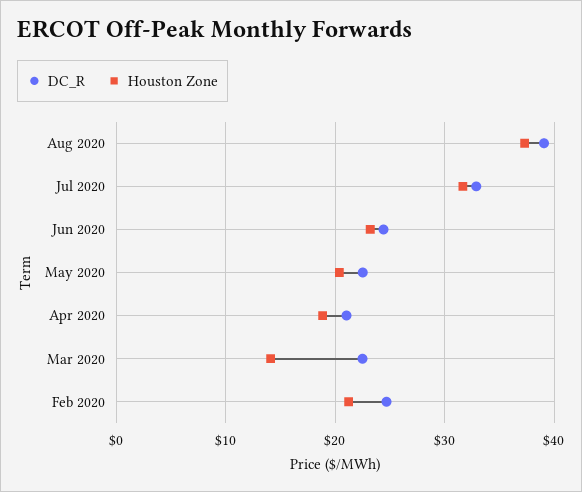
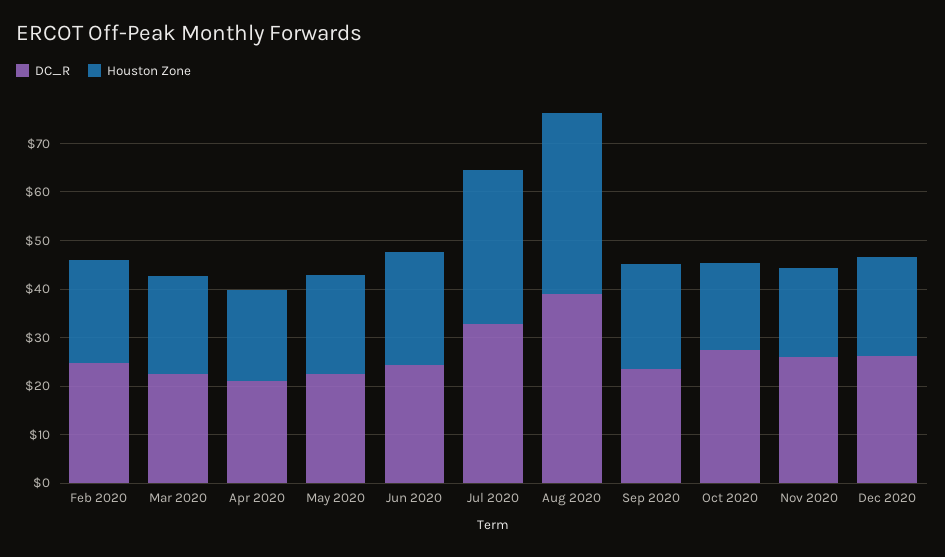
Houston Zone, Mar 2020: 14 -> 20
DC_R, Sep 2020: none -> 24
Houston Zone, Sep 2020: none -> 22
DC_R, Oct 2020: none -> 28
Houston Zone, Oct 2020: none -> 18
DC_R, Nov 2020: none -> 26
Houston Zone, Nov 2020: none -> 18
DC_R, Dec 2020: none -> 26
Houston Zone, Dec 2020: none -> 20

